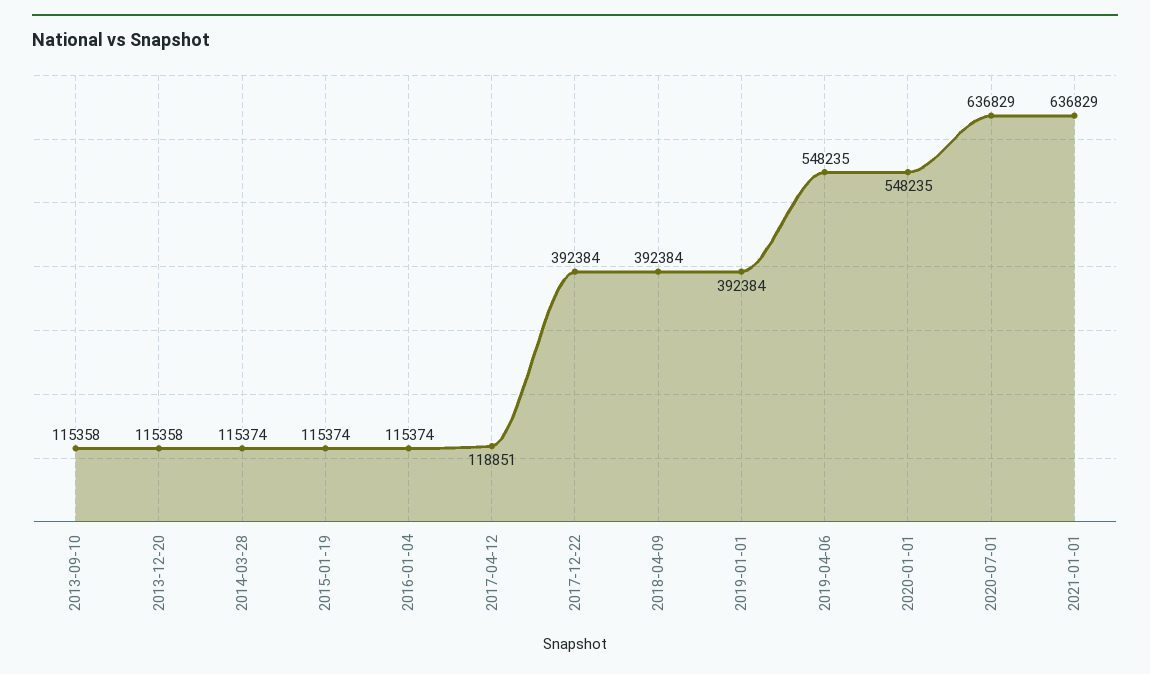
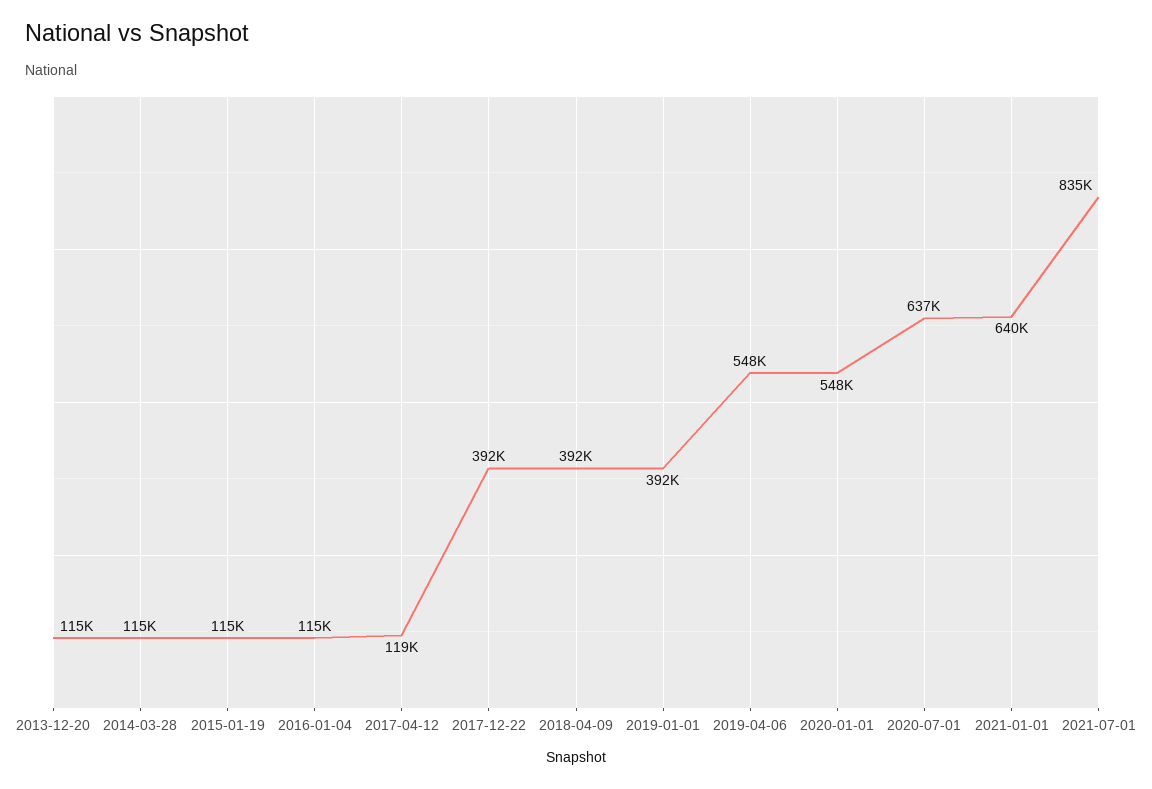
2013-09-10: 115358 -> none
2021-01-01: 636829 -> 640000
2021-07-01: none -> 835000

